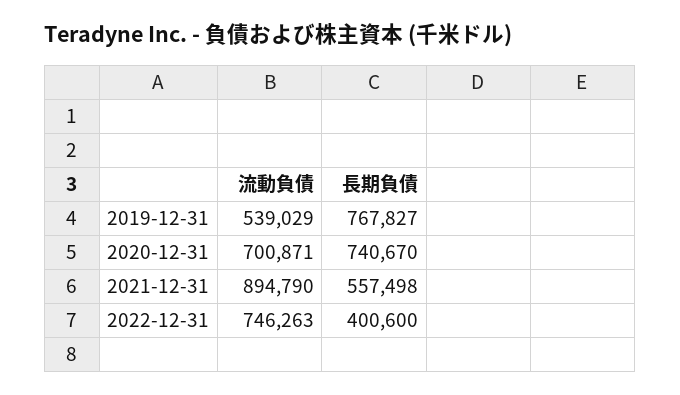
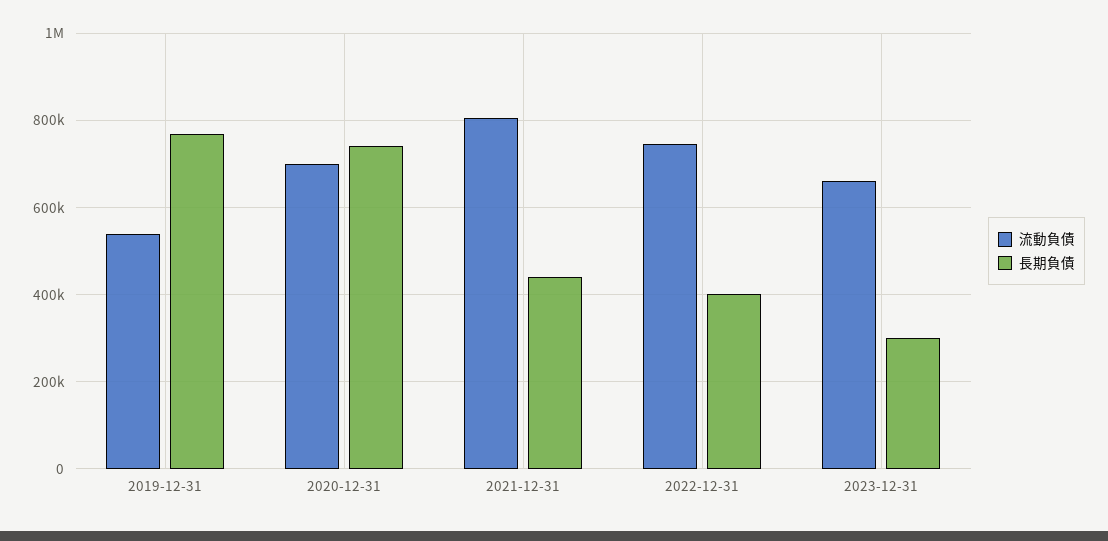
流動負債, 2021-12-31: 894790 -> 800000
長期負債, 2021-12-31: 557498 -> 440000
流動負債, 2023-12-31: none -> 660000
長期負債, 2023-12-31: none -> 300000

